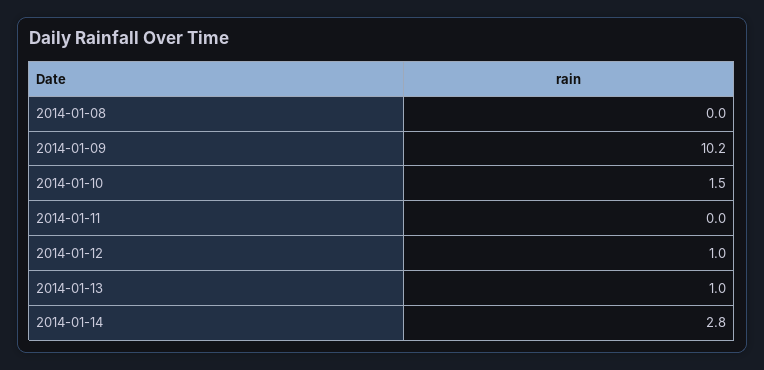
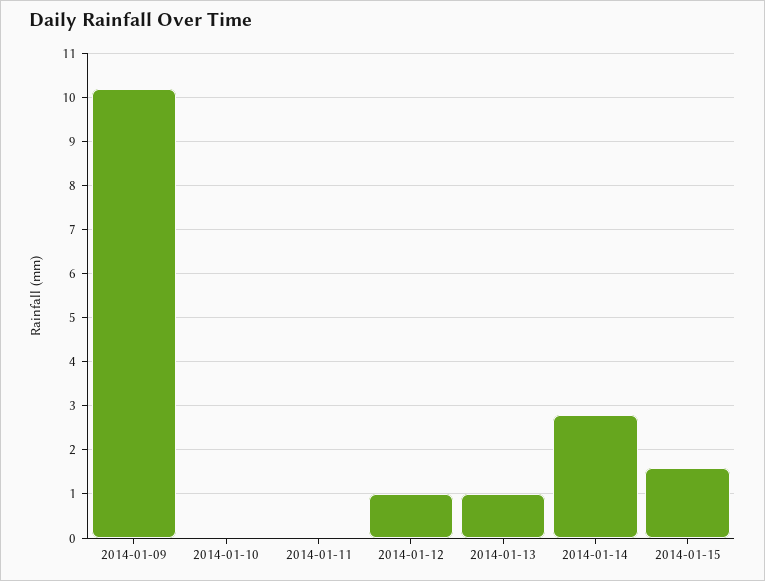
2014-01-08: 0 -> none
2014-01-10: 1.5 -> 0
2014-01-15: none -> 1.5

